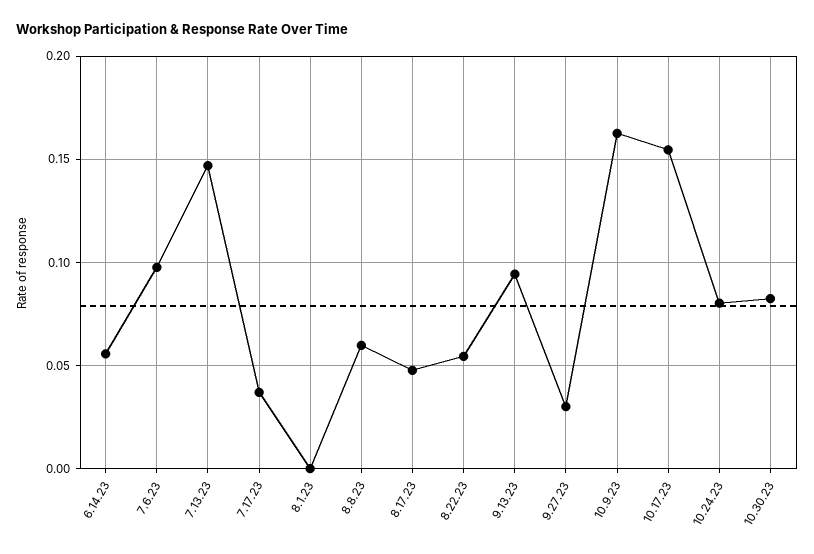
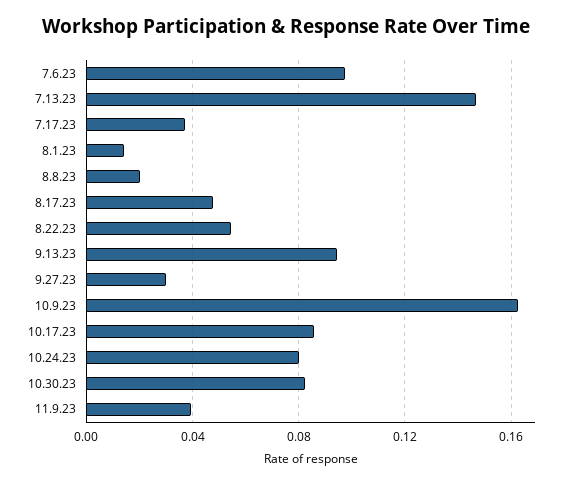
6.14.23: 0.055 -> none
8.1.23: 0 -> 0.015
8.8.23: 0.06 -> 0.02
10.17.23: 0.155 -> 0.085
11.9.23: none -> 0.04

